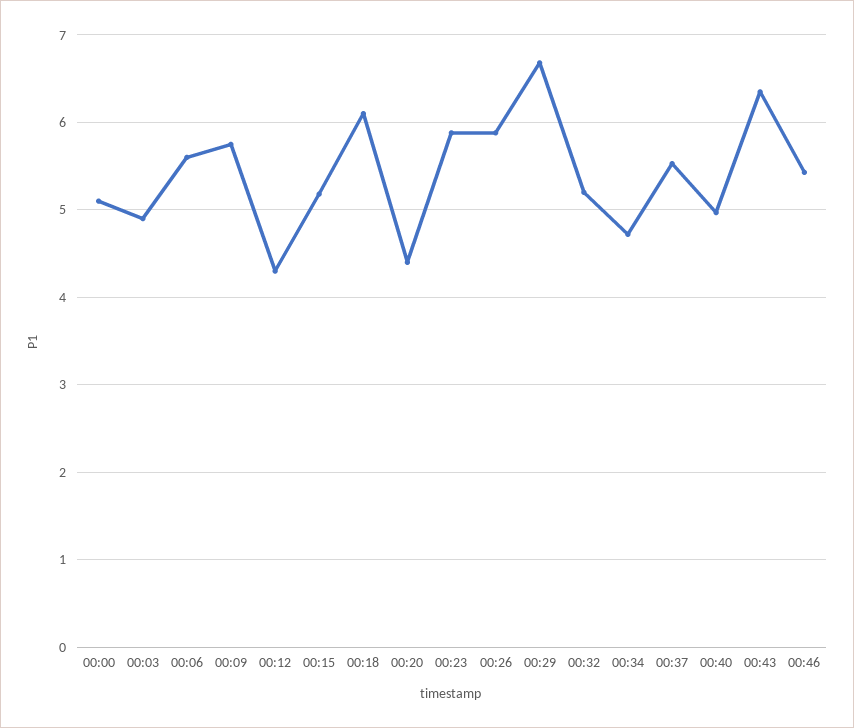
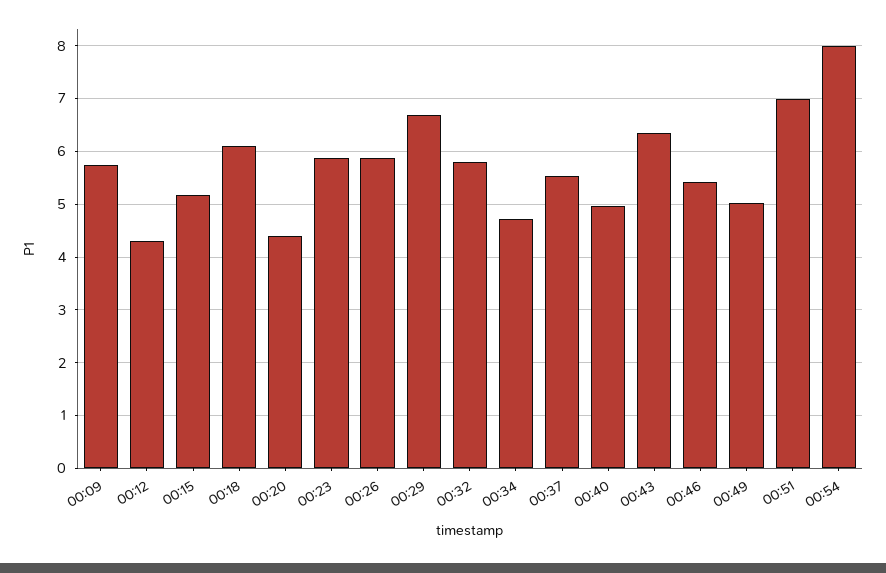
00:00: 5.1 -> none
00:03: 4.9 -> none
00:06: 5.6 -> none
00:32: 5.2 -> 5.8
00:49: none -> 5
00:51: none -> 7
00:54: none -> 8

